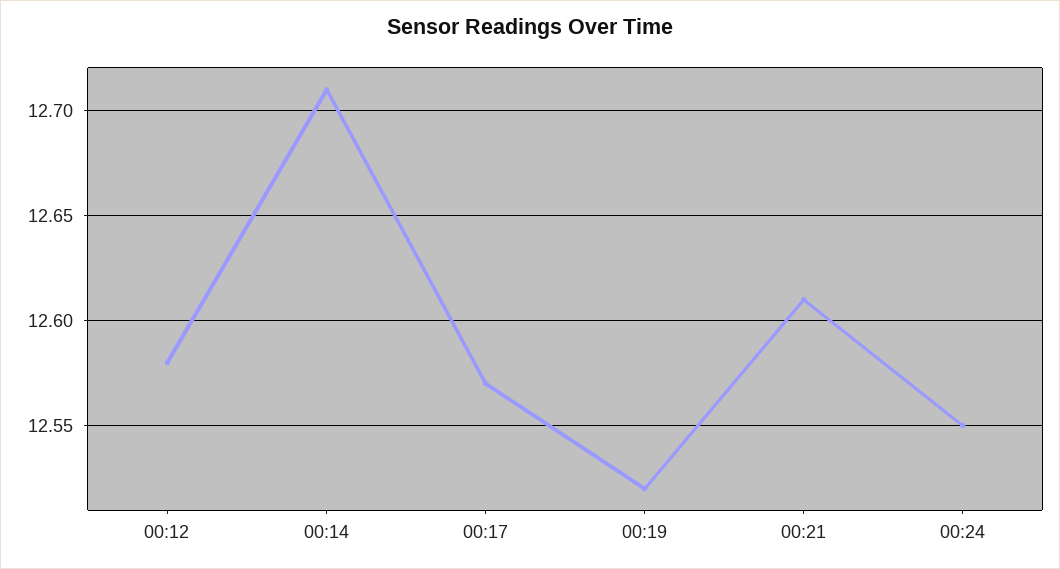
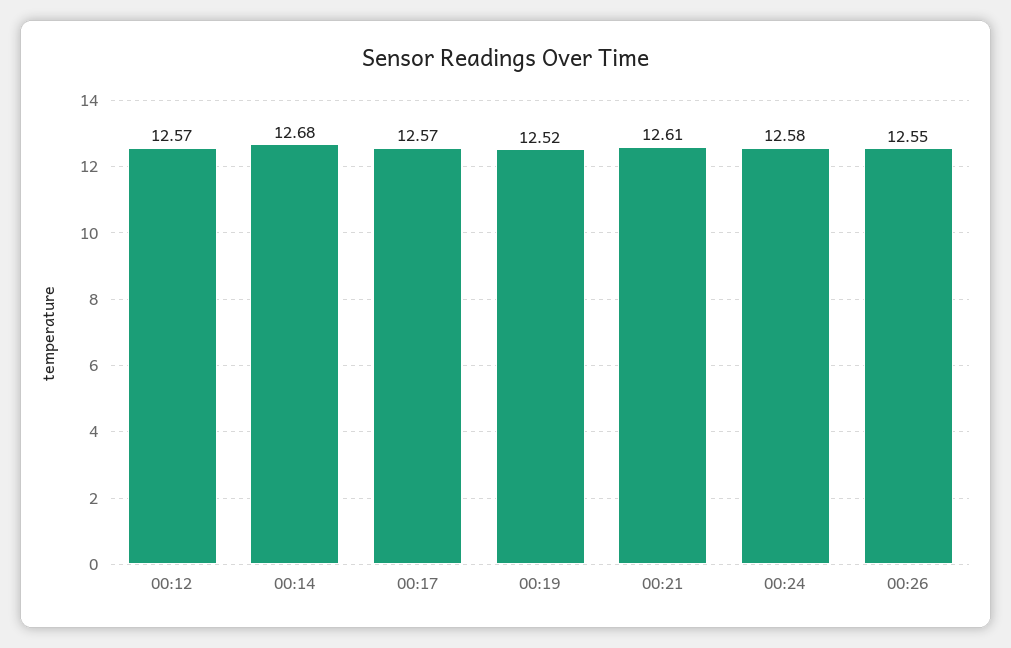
00:12: 12.58 -> 12.57
00:14: 12.71 -> 12.68
00:24: 12.55 -> 12.58
00:26: none -> 12.55

